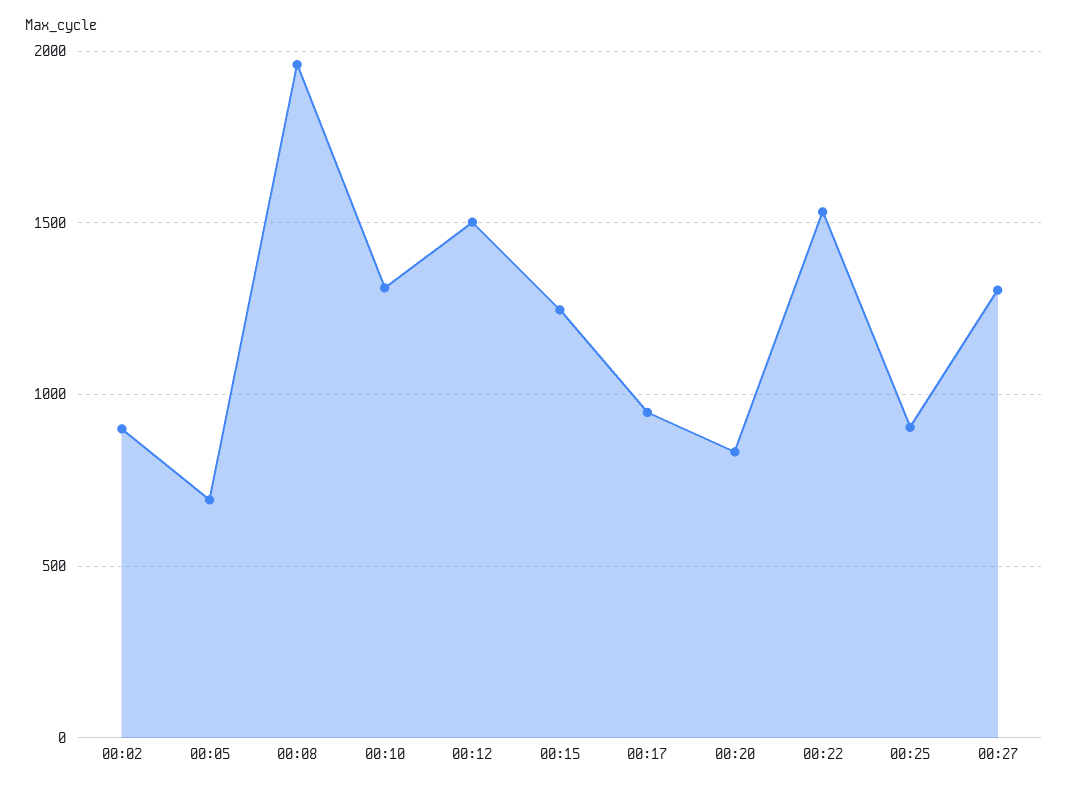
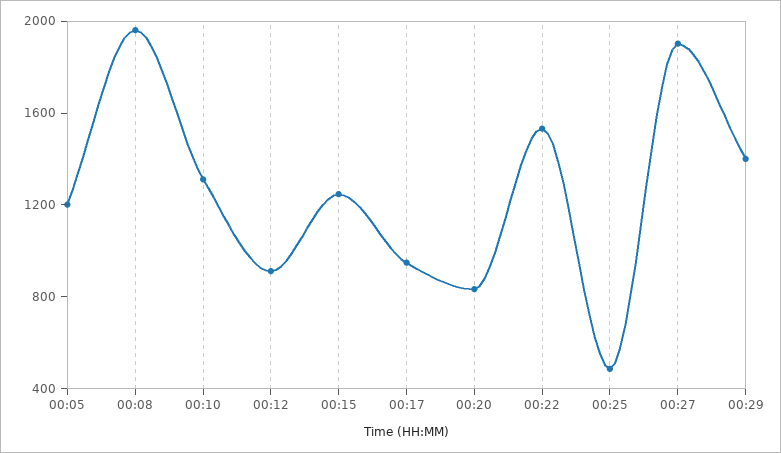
00:02: 900 -> none
00:05: 700 -> 1200
00:12: 1500 -> 900
00:25: 900 -> 500
00:27: 1300 -> 1900
00:29: none -> 1400

